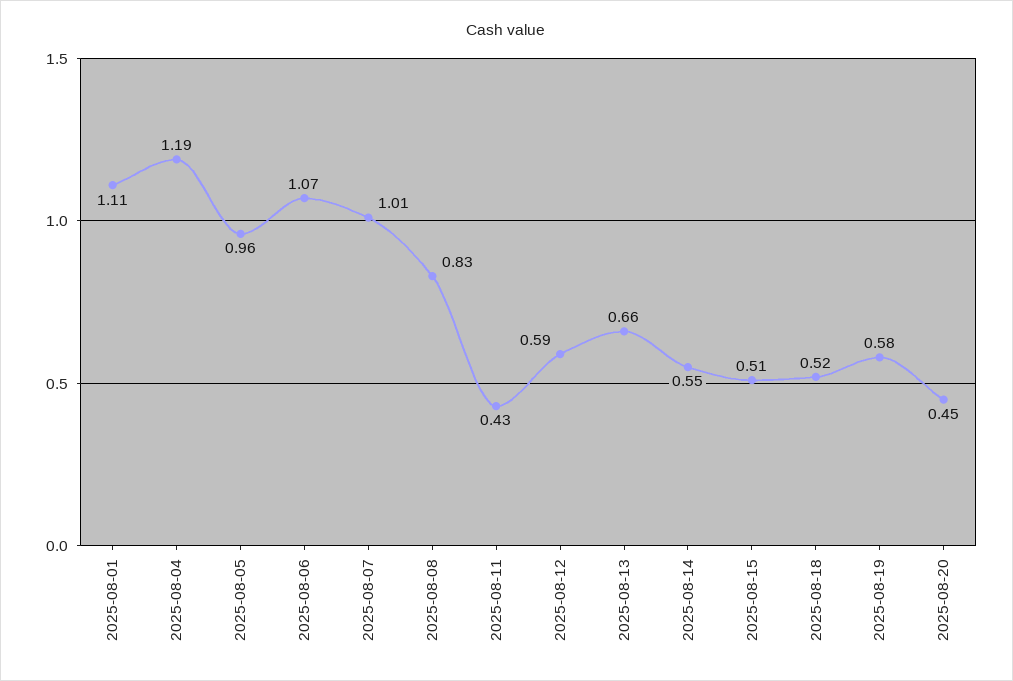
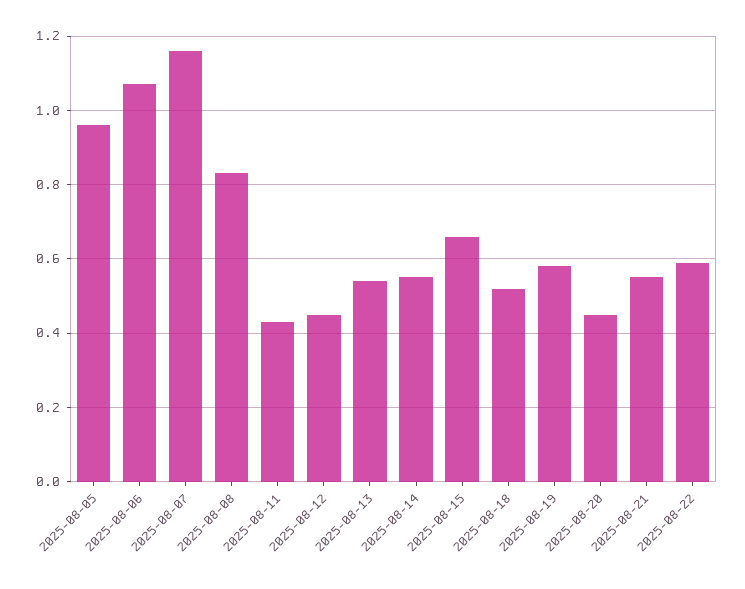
2025-08-01: 1.11 -> none
2025-08-04: 1.19 -> none
2025-08-07: 1.01 -> 1.15
2025-08-12: 0.59 -> 0.45
2025-08-13: 0.66 -> 0.55
2025-08-15: 0.51 -> 0.65
2025-08-21: none -> 0.55
2025-08-22: none -> 0.6

